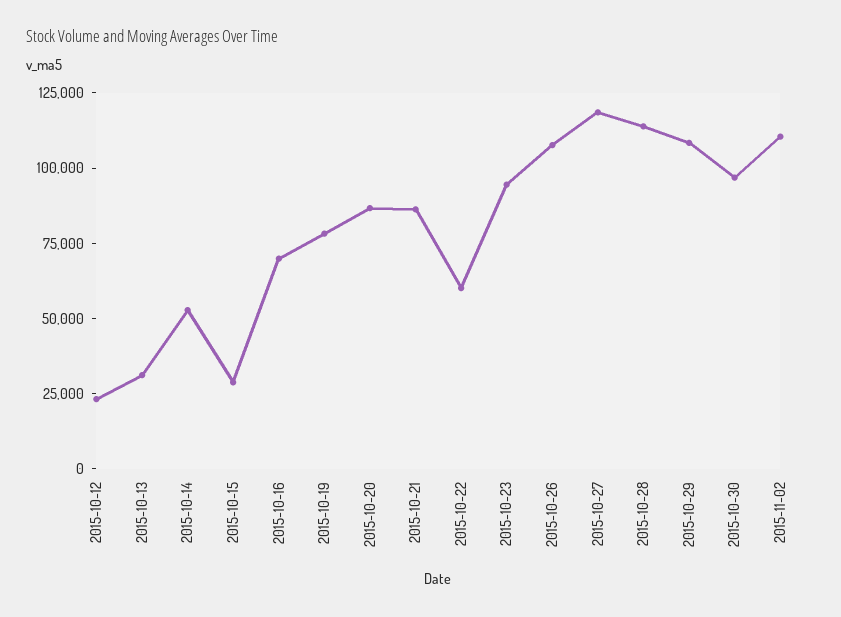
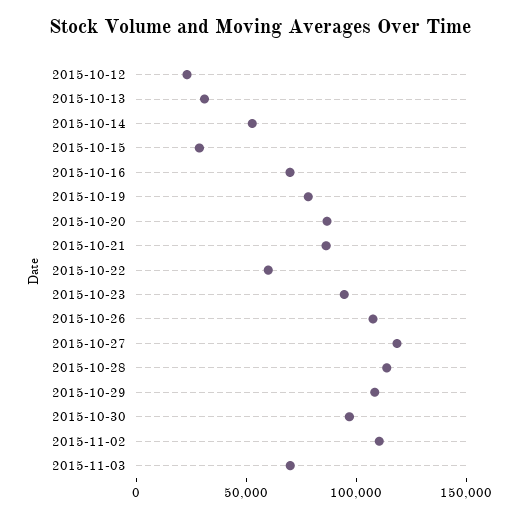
2015-11-03: none -> 70000

